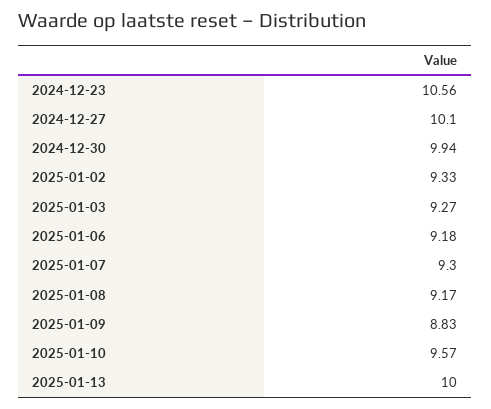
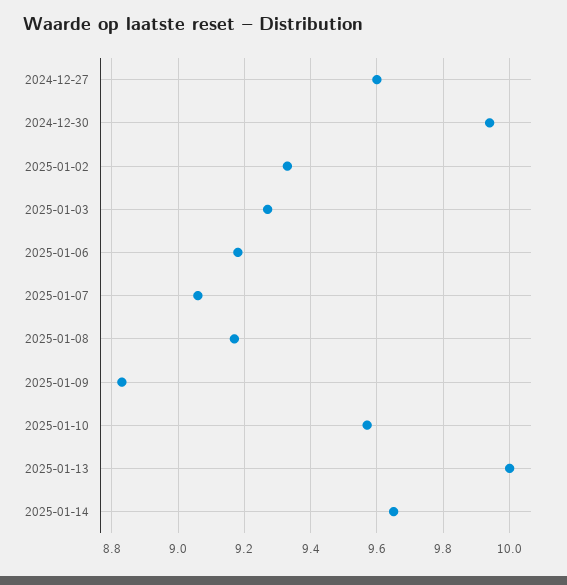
2024-12-23: 10.56 -> none
2024-12-27: 10.1 -> 9.6
2025-01-07: 9.3 -> 9.05
2025-01-14: none -> 9.65

